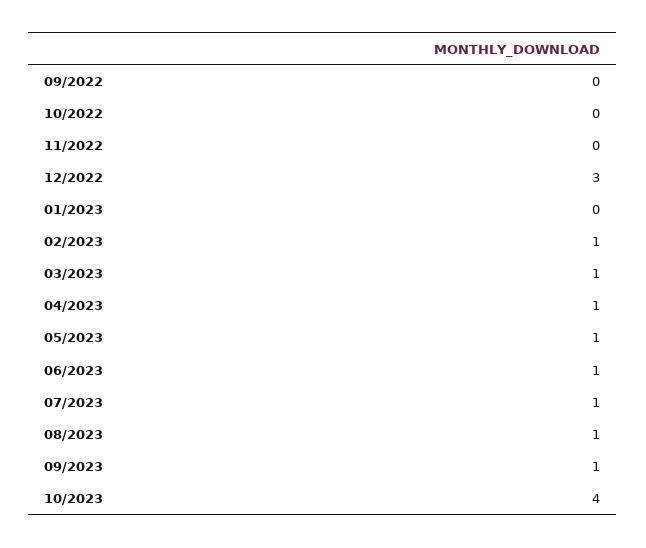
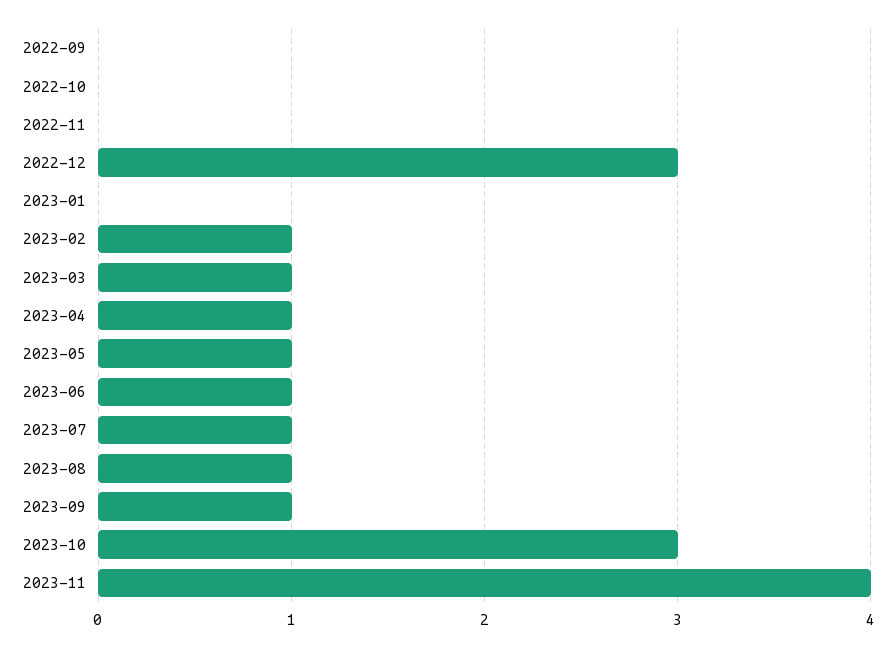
10/2023: 4 -> 3
2023-11: none -> 4

